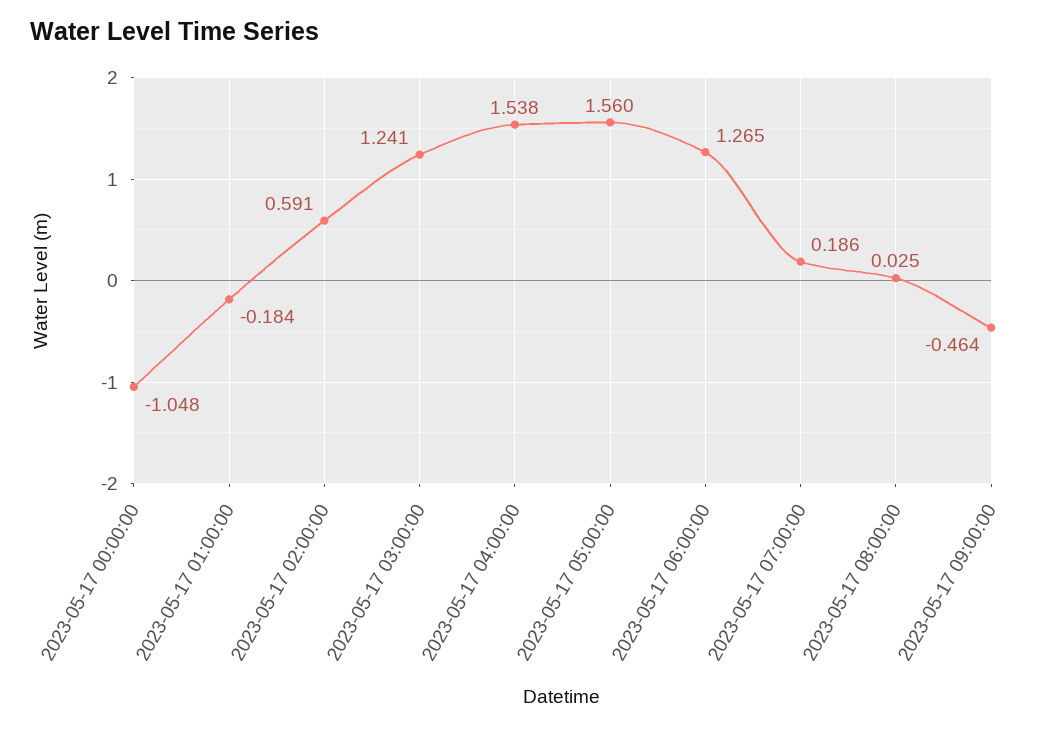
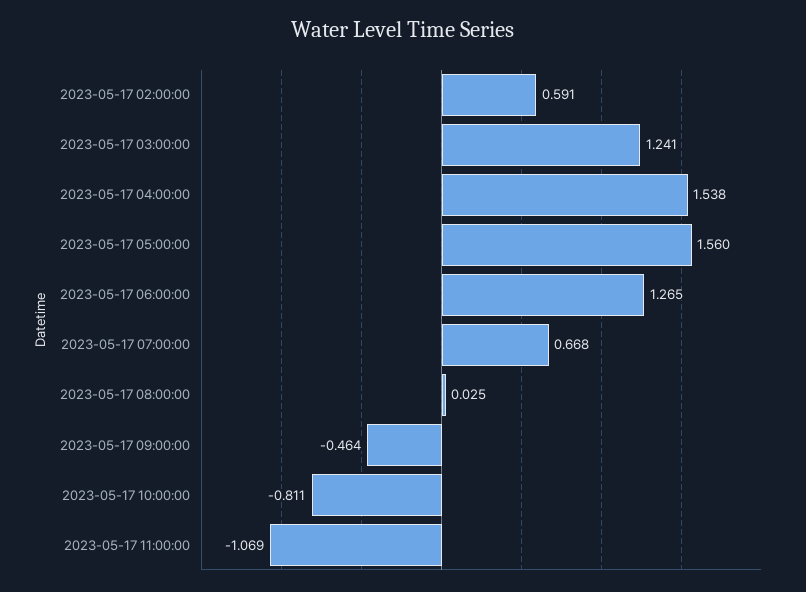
2023-05-17 00:00:00: -1.048 -> none
2023-05-17 01:00:00: -0.184 -> none
2023-05-17 07:00:00: 0.186 -> 0.668
2023-05-17 10:00:00: none -> -0.811
2023-05-17 11:00:00: none -> -1.069

